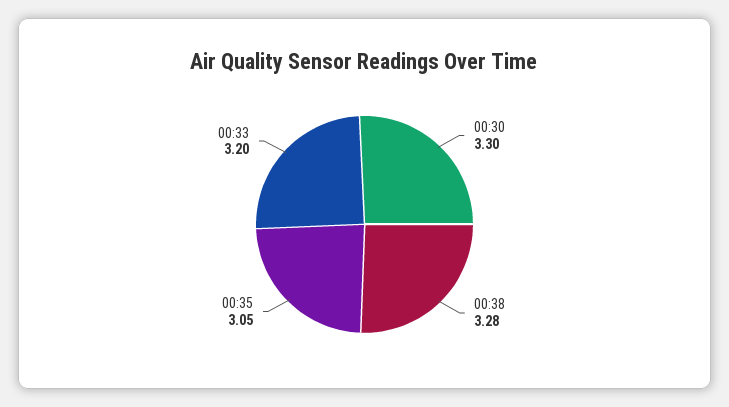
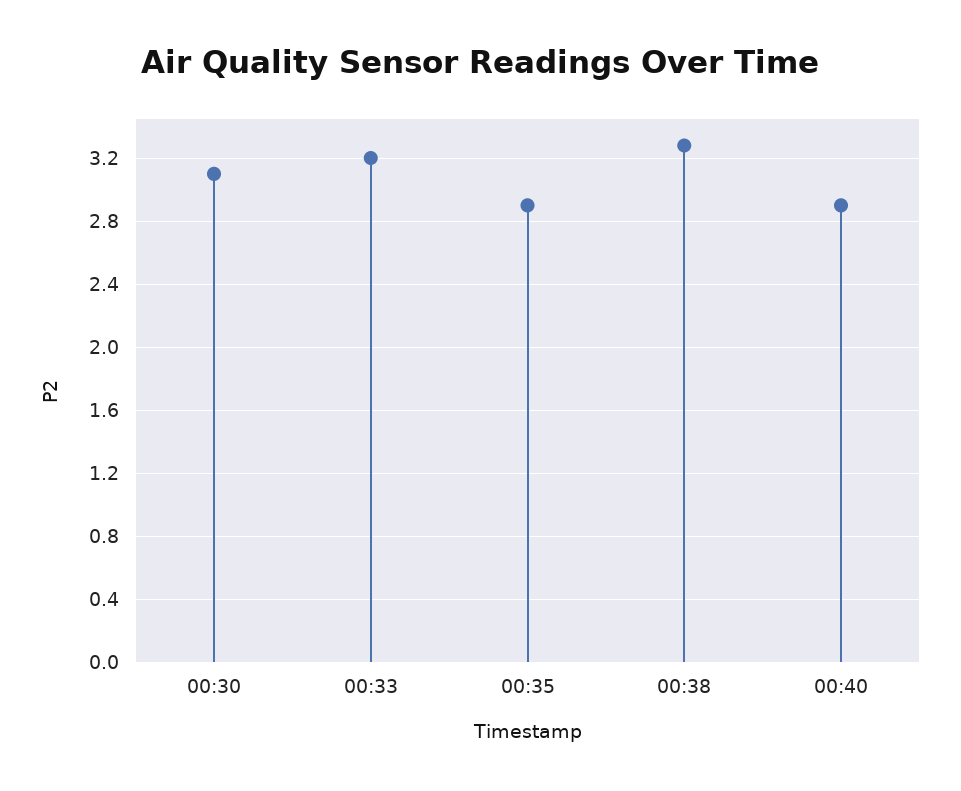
00:30: 3.3 -> 3.1
00:35: 3.05 -> 2.9
00:40: none -> 2.9

